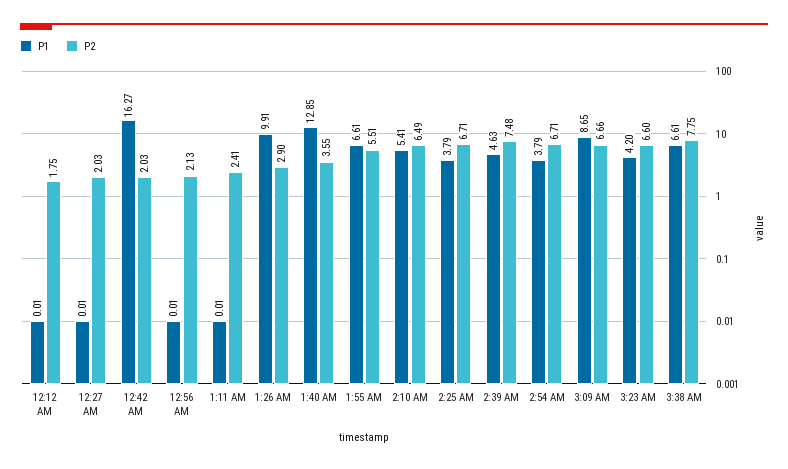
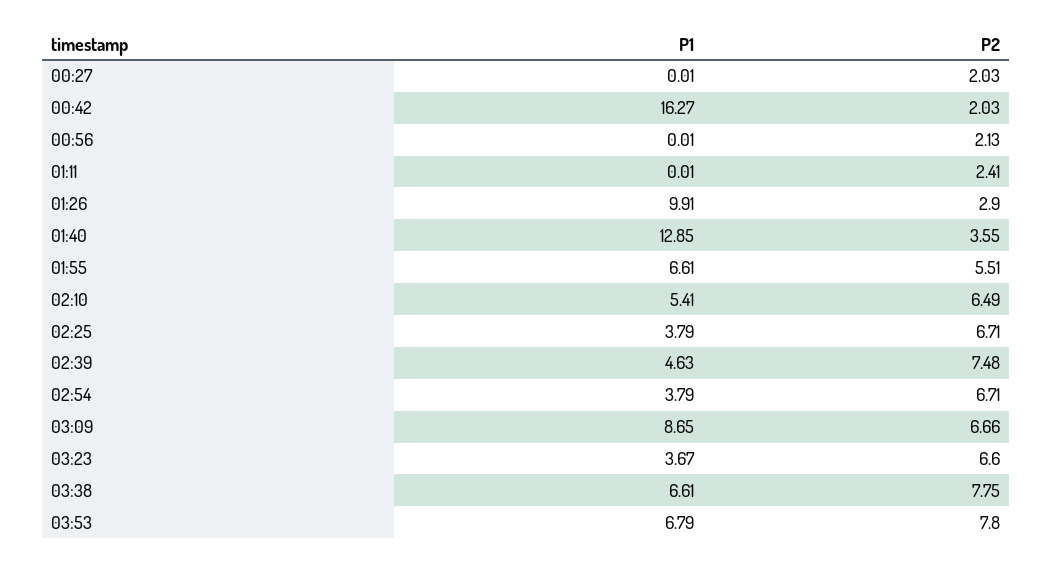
P1, 12:12 AM: 0.01 -> none
P2, 12:12 AM: 1.75 -> none
P1, 3:23 AM: 4.2 -> 3.67
P1, 03:53: none -> 6.79
P2, 03:53: none -> 7.8

